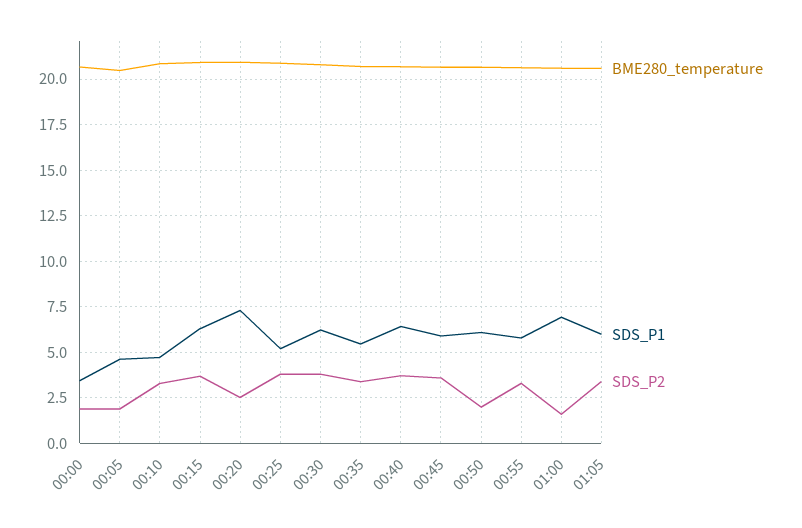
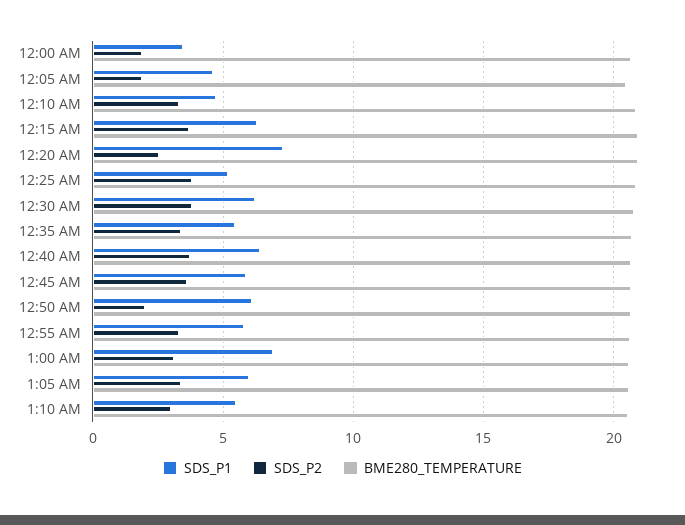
SDS_P2, 01:00: 1.5 -> 3
SDS_P1, 1:10 AM: none -> 5.5
SDS_P2, 1:10 AM: none -> 3
BME280_temperature, 1:10 AM: none -> 20.5

